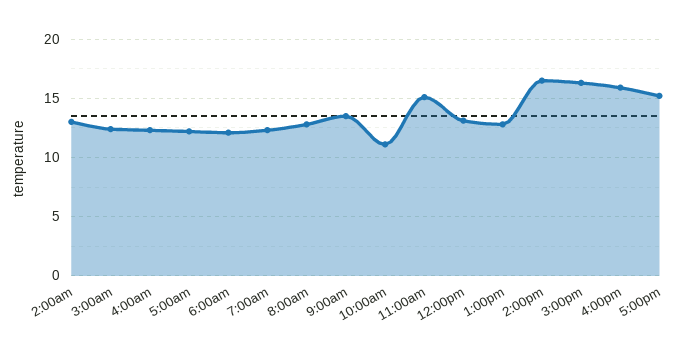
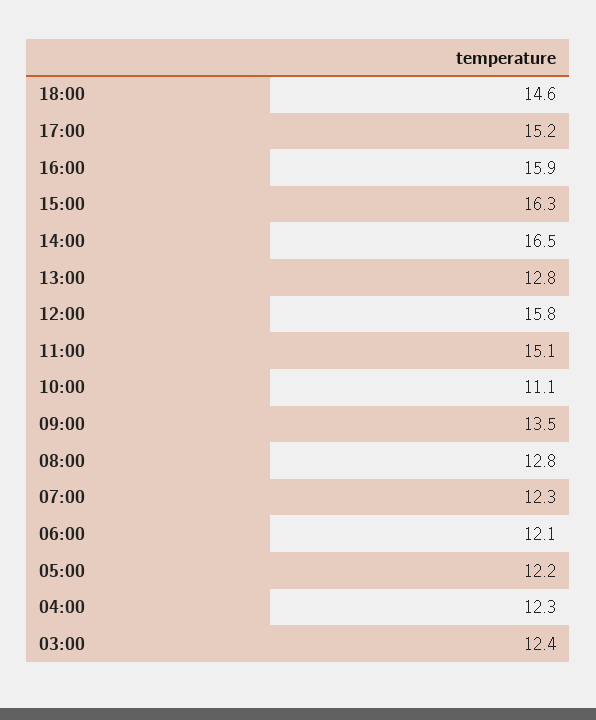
2:00am: 13 -> none
12:00pm: 13 -> 15.8
18:00: none -> 14.6

